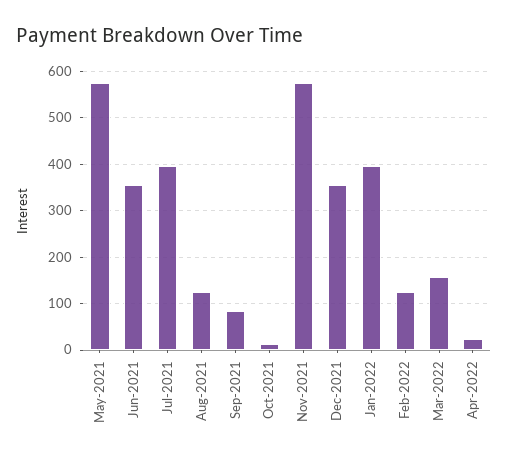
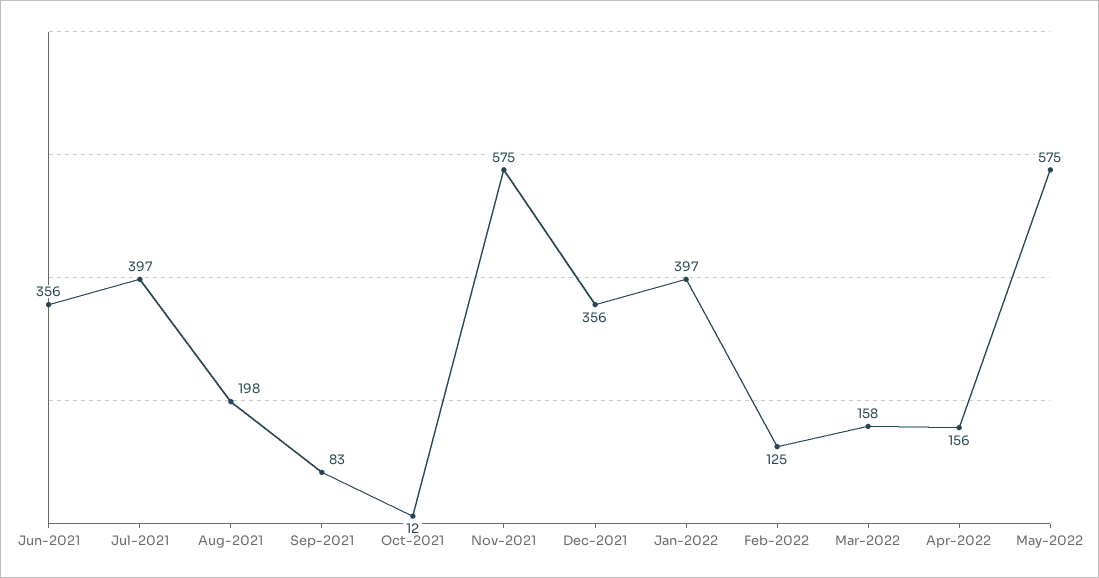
May-2021: 580 -> none
Aug-2021: 120 -> 198
Apr-2022: 20 -> 156
May-2022: none -> 575

